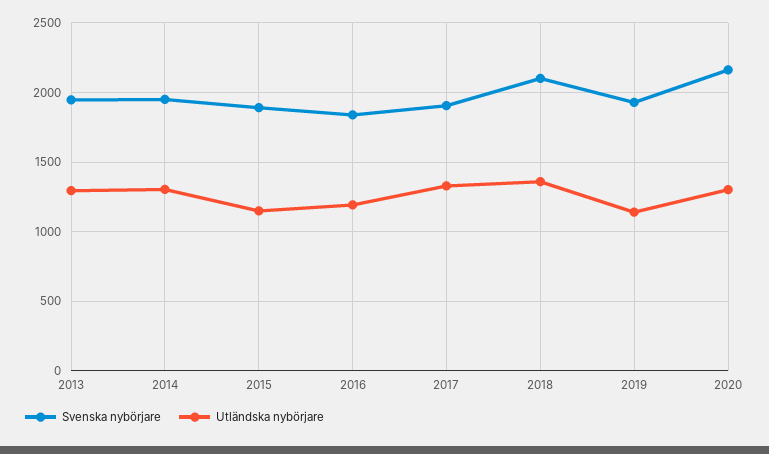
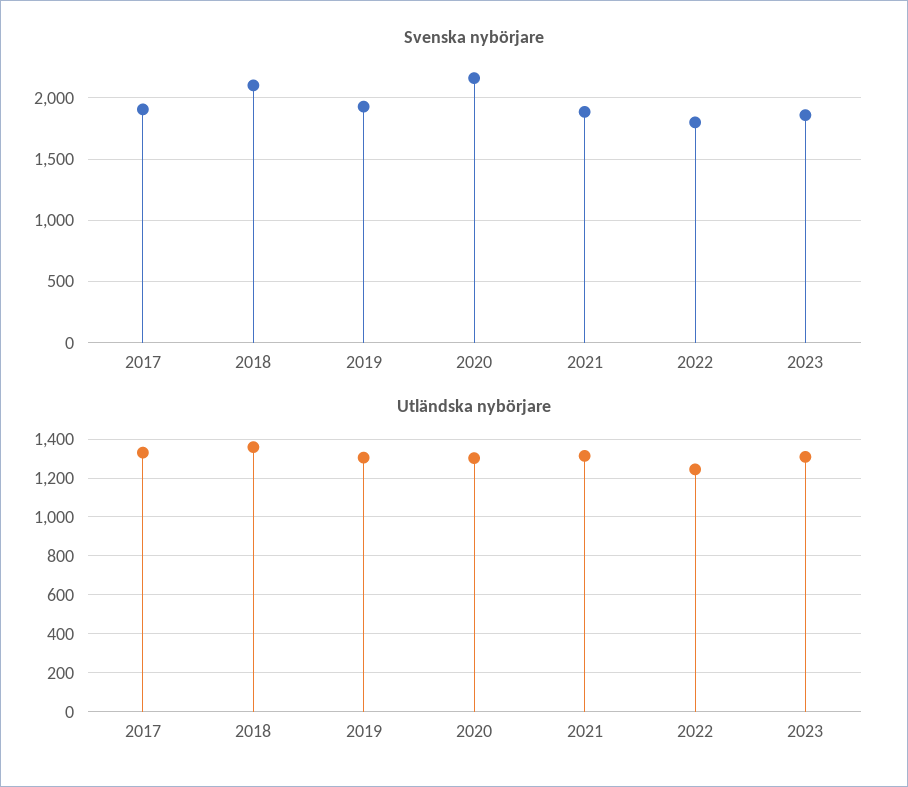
Svenska nybörjare, 2013: 1950 -> none
Utländska nybörjare, 2013: 1300 -> none
Svenska nybörjare, 2014: 1950 -> none
Utländska nybörjare, 2014: 1300 -> none
Svenska nybörjare, 2015: 1900 -> none
Utländska nybörjare, 2015: 1150 -> none
Svenska nybörjare, 2016: 1850 -> none
Utländska nybörjare, 2016: 1200 -> none
Utländska nybörjare, 2019: 1150 -> 1300
Svenska nybörjare, 2021: none -> 1900
Svenska nybörjare, 2022: none -> 1800
Svenska nybörjare, 2023: none -> 1850
Utländska nybörjare, 2021: none -> 1300
Utländska nybörjare, 2022: none -> 1250
Utländska nybörjare, 2023: none -> 1300

